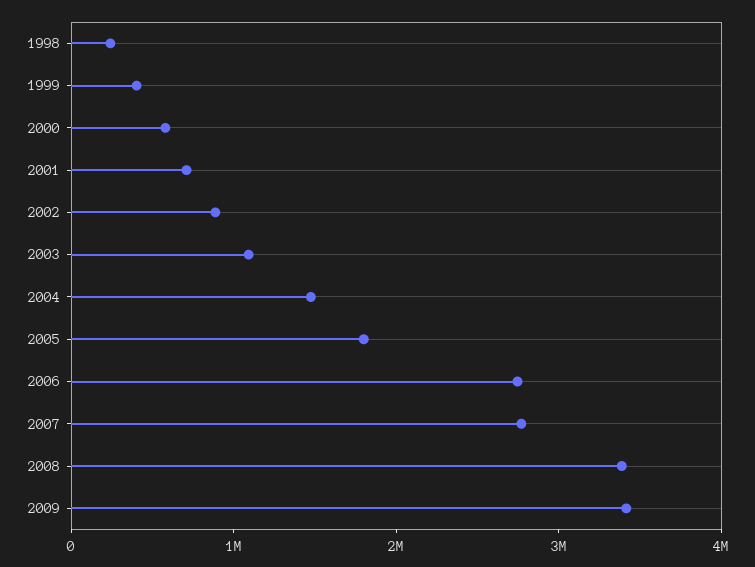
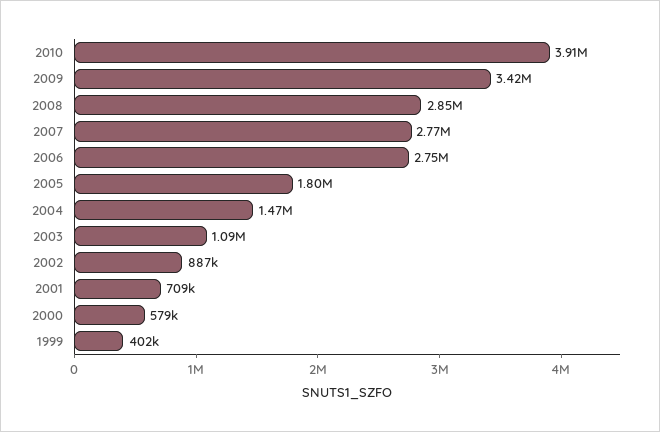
1998: 200000 -> none
2008: 3400000 -> 2850000
2010: none -> 3910000

